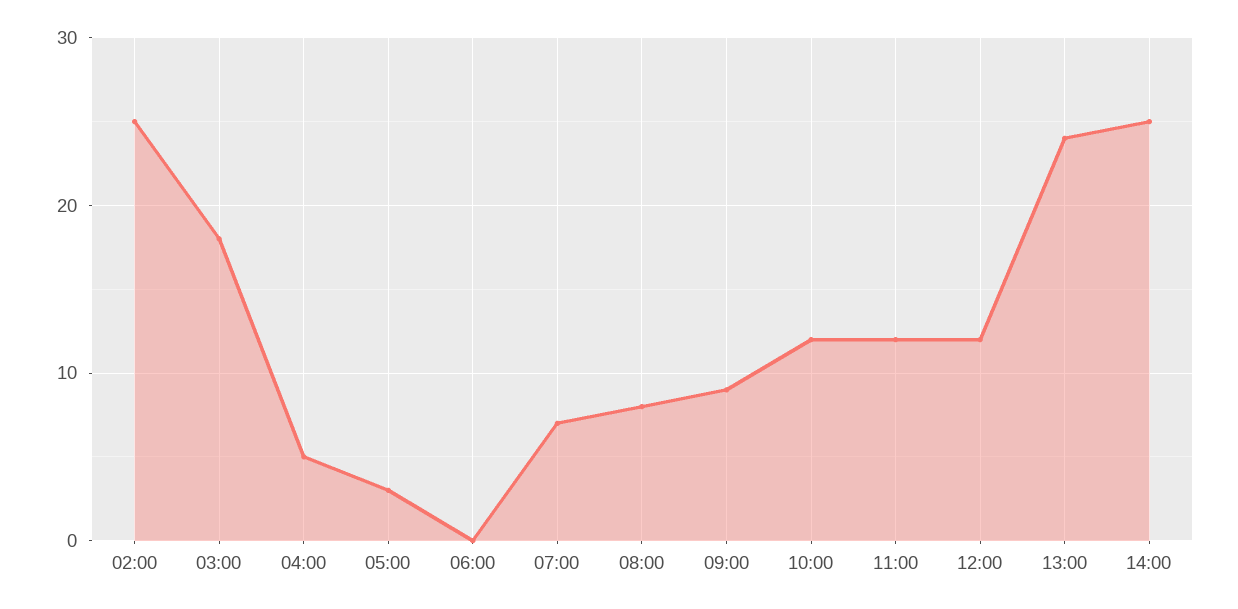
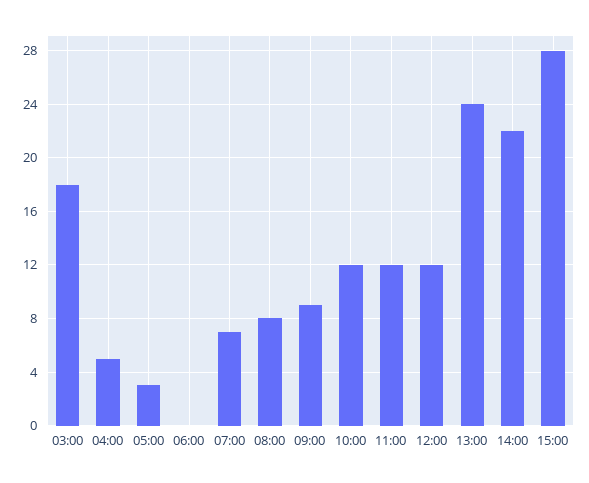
02:00: 25 -> none
14:00: 25 -> 22
15:00: none -> 28

